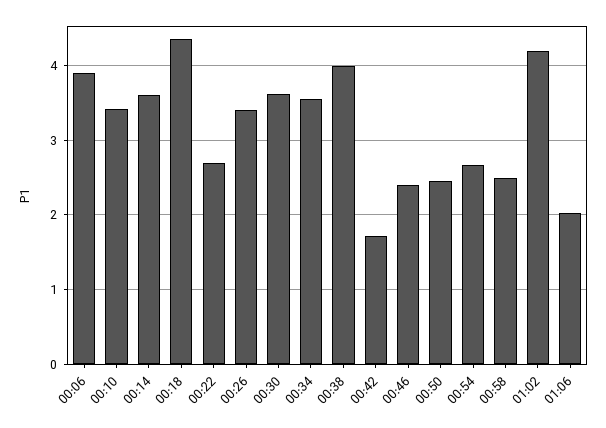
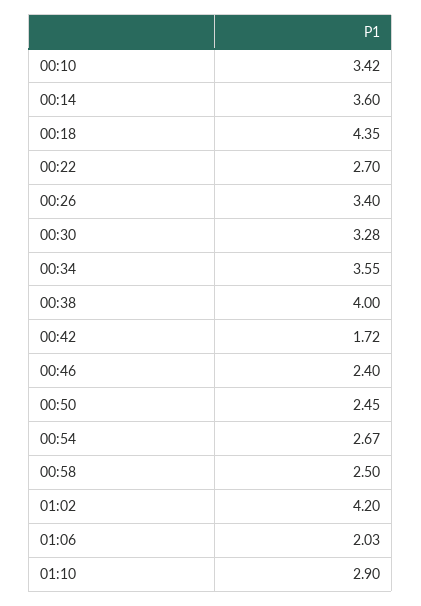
00:06: 3.9 -> none
00:30: 3.6 -> 3.28
01:10: none -> 2.9

